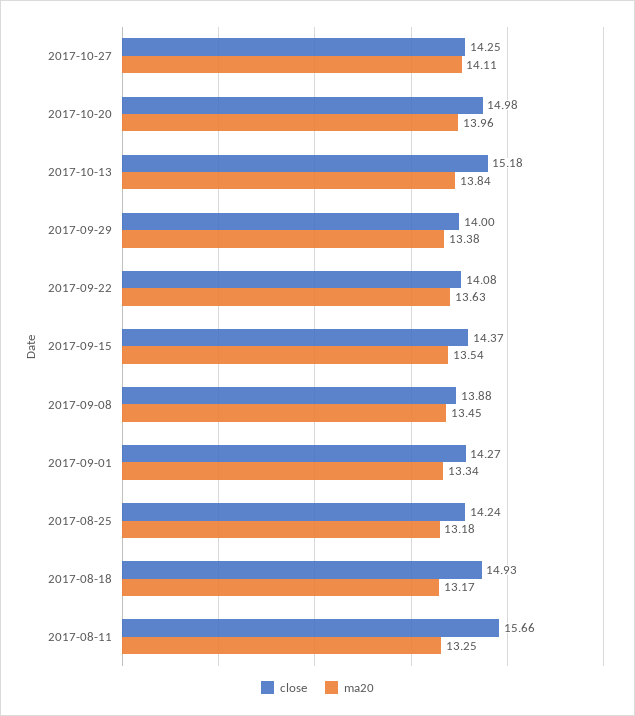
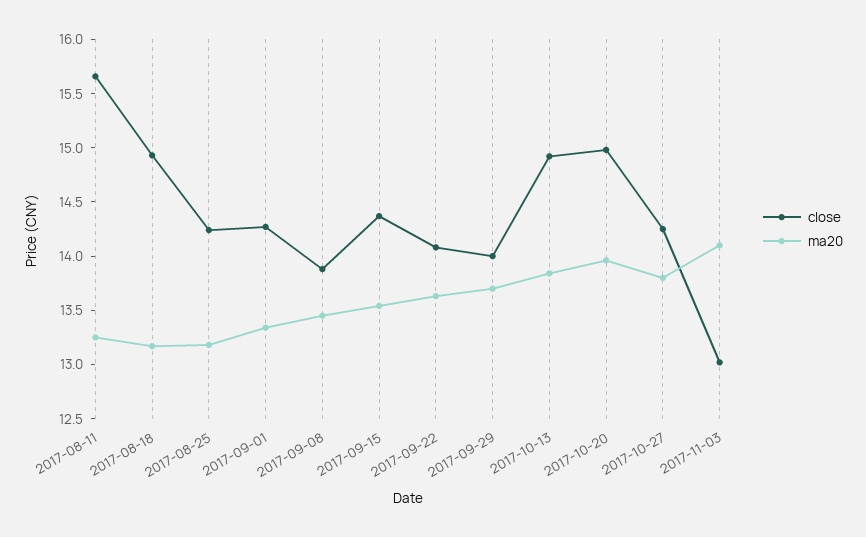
ma20, 2017-10-27: 14.11 -> 13.8
close, 2017-10-13: 15.18 -> 14.9
ma20, 2017-09-29: 13.38 -> 13.7
close, 2017-11-03: none -> 13
ma20, 2017-11-03: none -> 14.1

